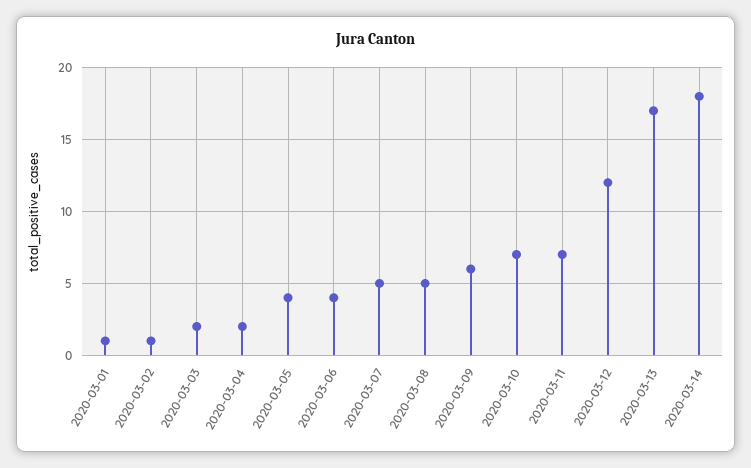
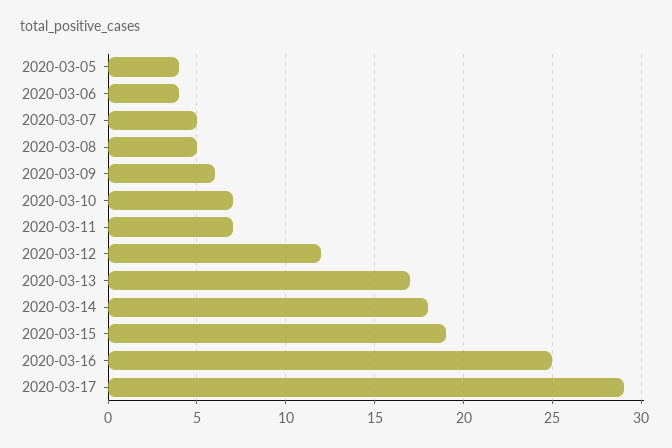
2020-03-01: 1 -> none
2020-03-02: 1 -> none
2020-03-03: 2 -> none
2020-03-04: 2 -> none
2020-03-15: none -> 19
2020-03-16: none -> 25
2020-03-17: none -> 29

